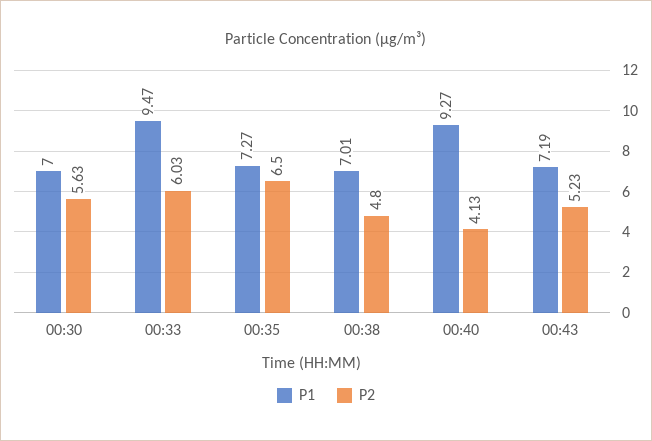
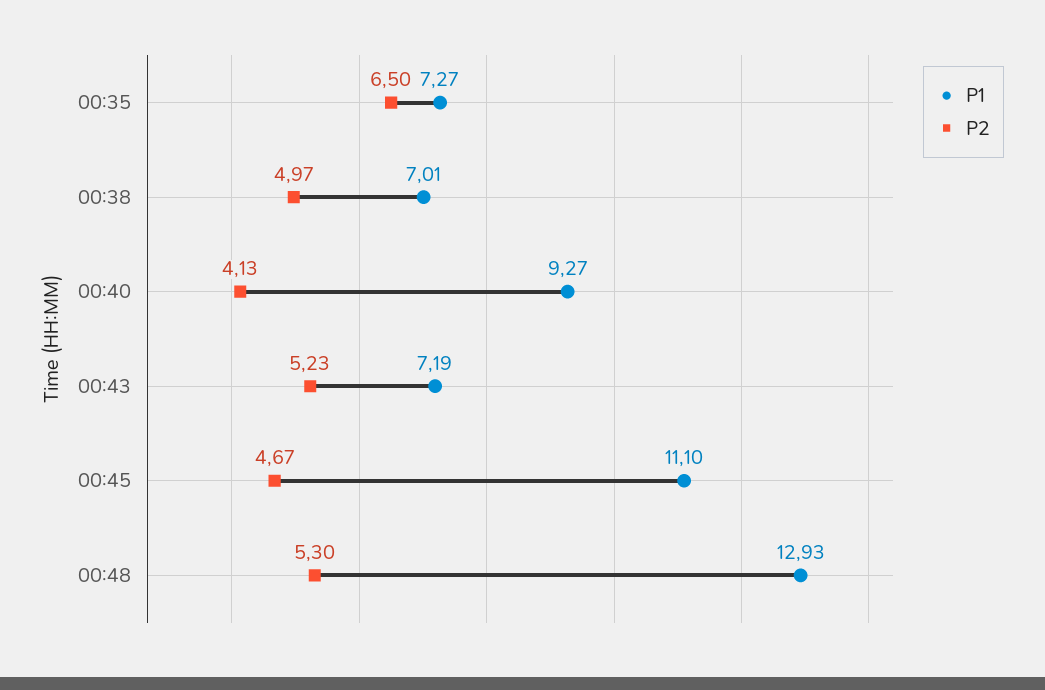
P1, 00:30: 7 -> none
P2, 00:30: 5.63 -> none
P1, 00:33: 9.47 -> none
P2, 00:33: 6.03 -> none
P2, 00:38: 4.8 -> 4.97
P1, 00:45: none -> 11.1
P2, 00:45: none -> 4.67
P1, 00:48: none -> 12.93
P2, 00:48: none -> 5.3

